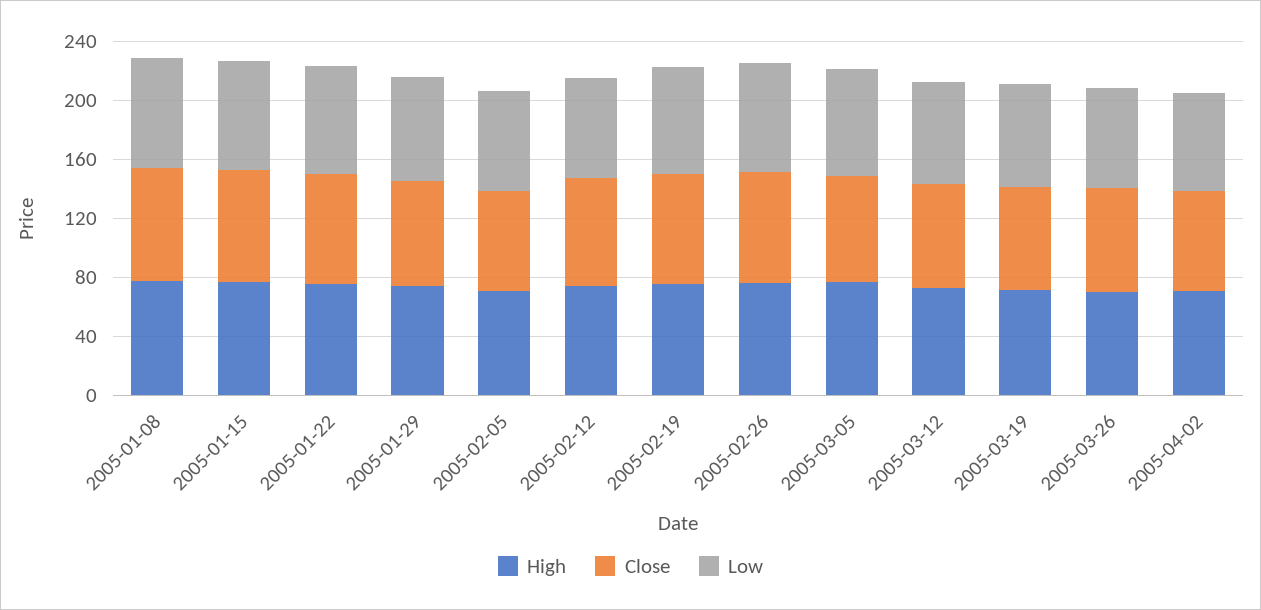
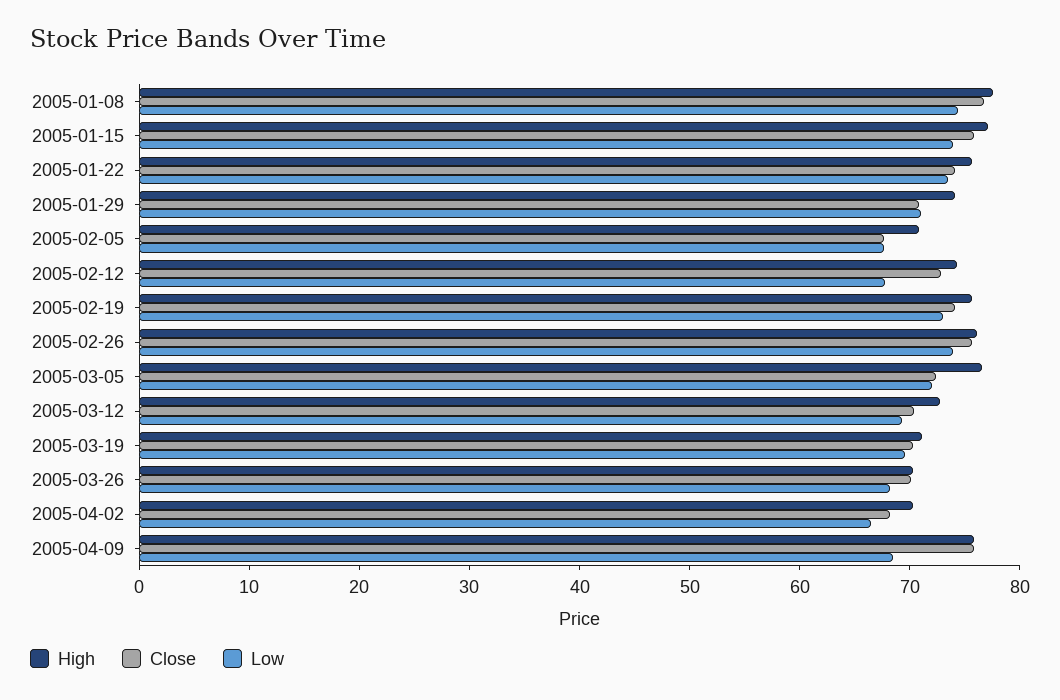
High, 2005-04-09: none -> 76
Close, 2005-04-09: none -> 76
Low, 2005-04-09: none -> 68

